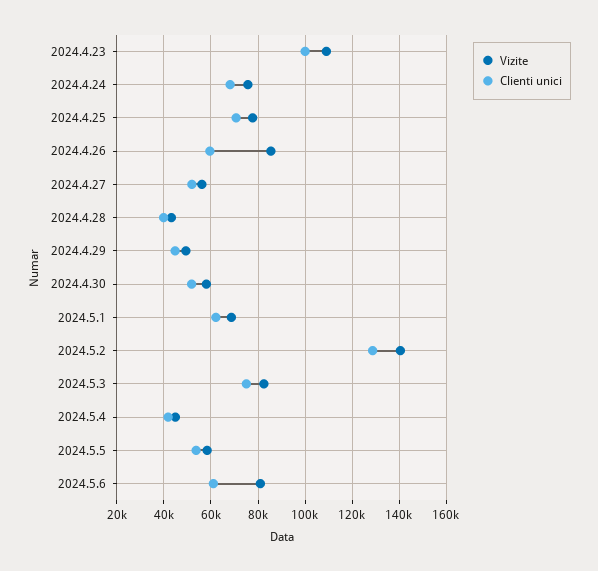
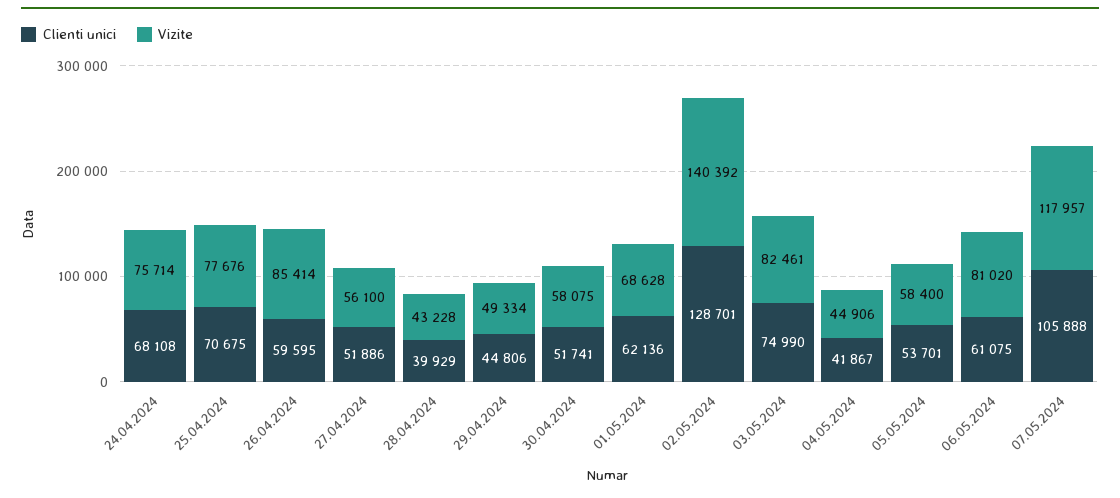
Vizite, 2024.4.23: 110000 -> none
Clienti unici, 2024.4.23: 100000 -> none
Clienti unici, 07.05.2024: none -> 105888
Vizite, 07.05.2024: none -> 117957

